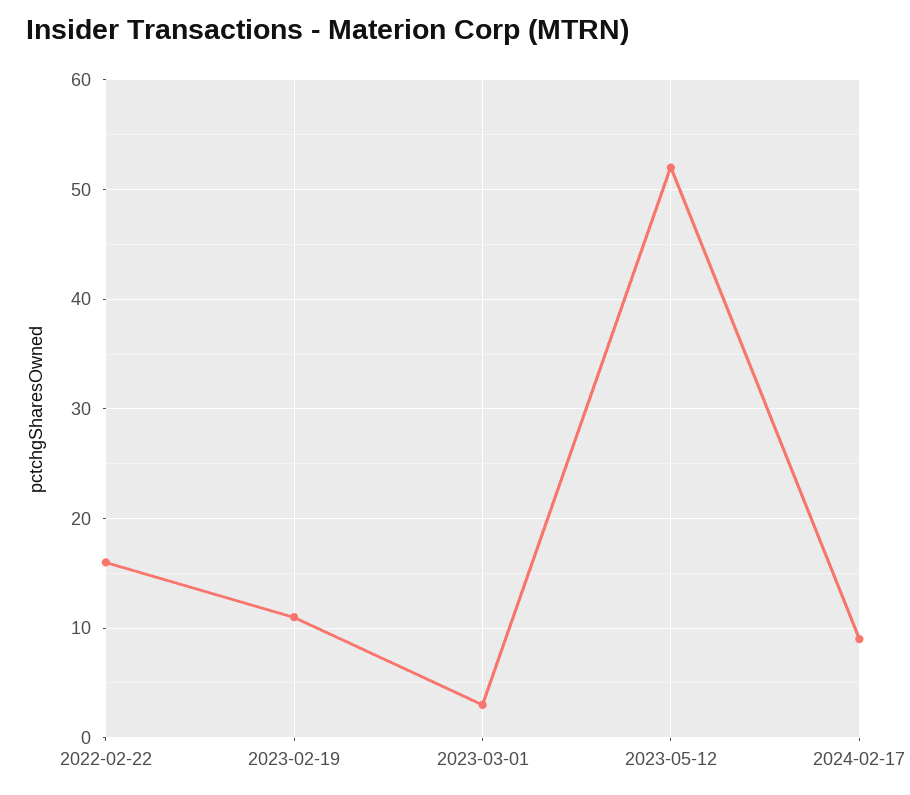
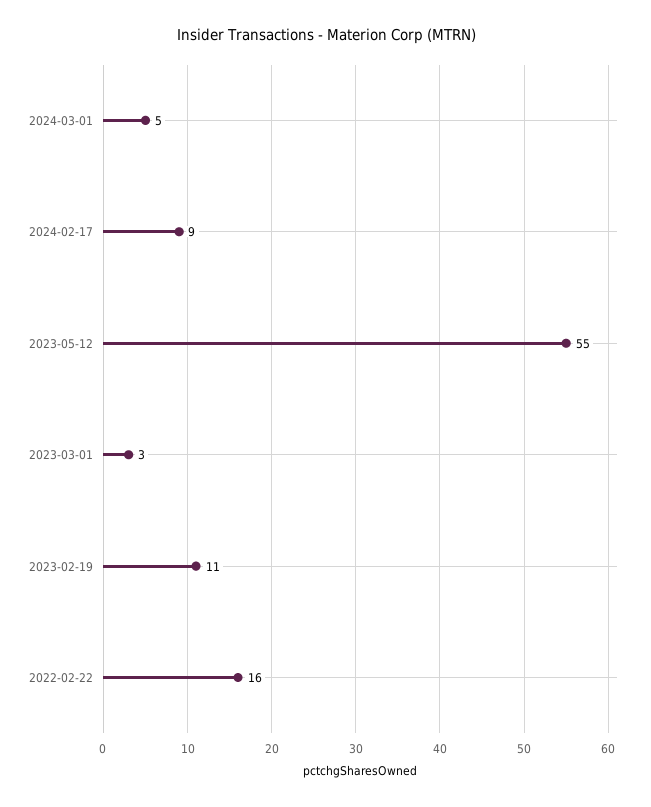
2023-05-12: 52 -> 55
2024-03-01: none -> 5

